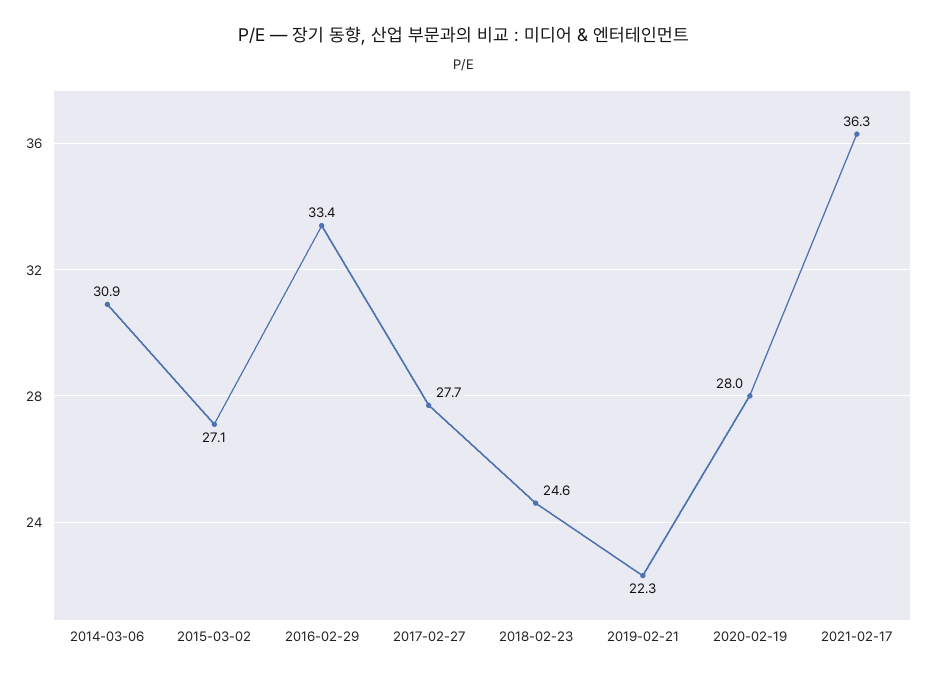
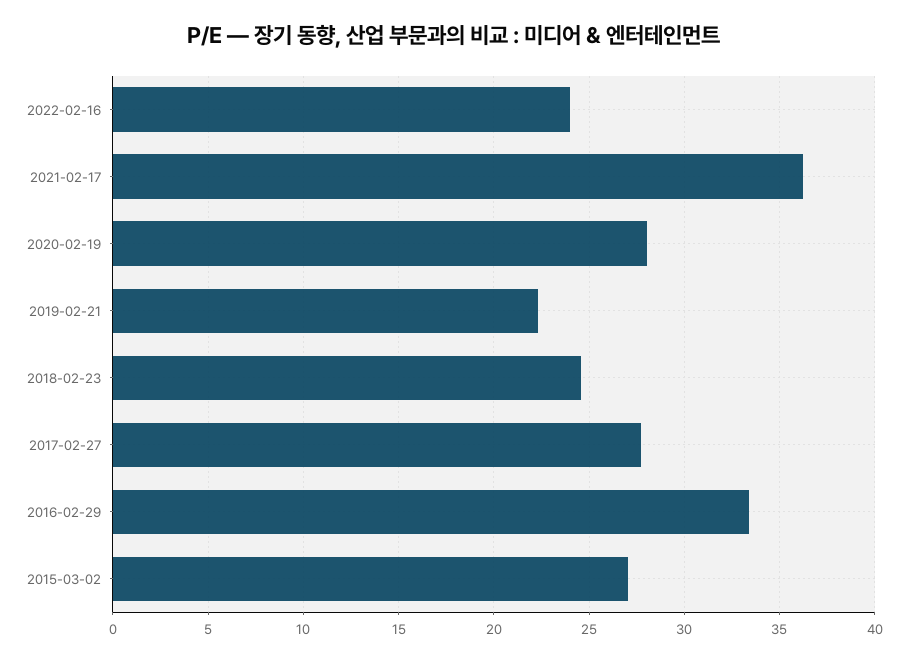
2014-03-06: 30.9 -> none
2022-02-16: none -> 24

